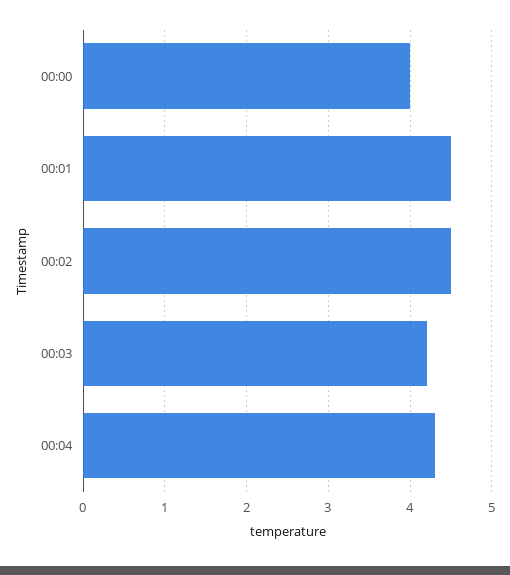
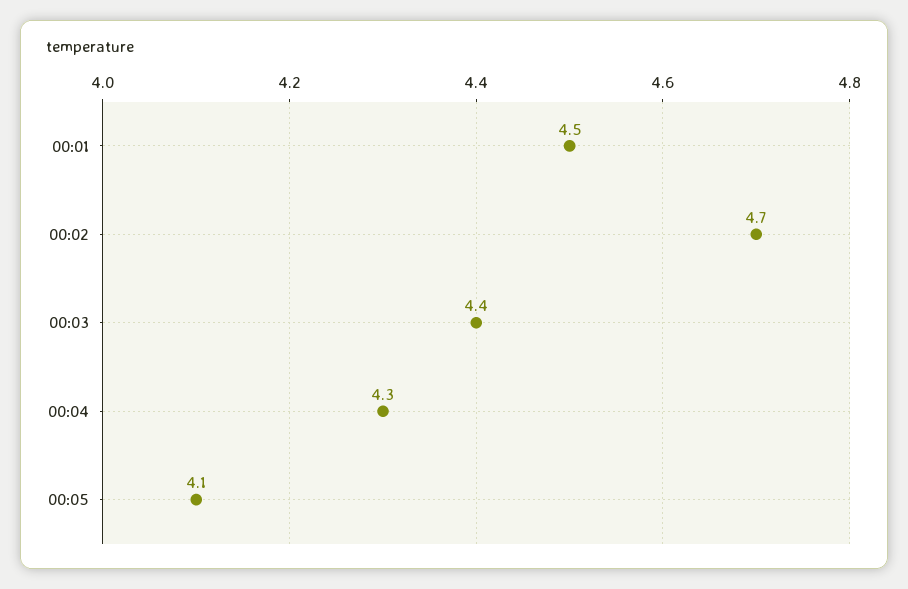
00:00: 4 -> none
00:02: 4.5 -> 4.7
00:03: 4.2 -> 4.4
00:05: none -> 4.1

